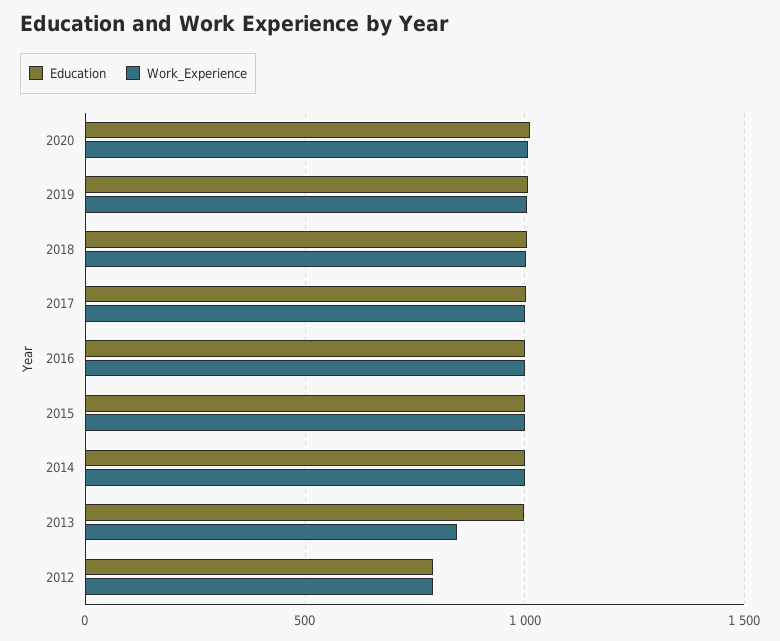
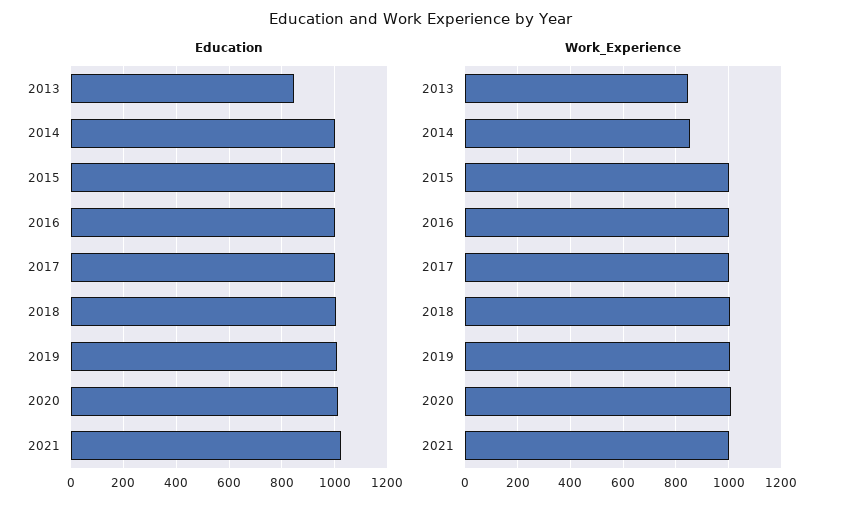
Work_Experience, 2014: 1000 -> 850
Education, 2013: 1000 -> 850
Education, 2012: 800 -> none
Work_Experience, 2012: 800 -> none
Education, 2021: none -> 1025
Work_Experience, 2021: none -> 1000

